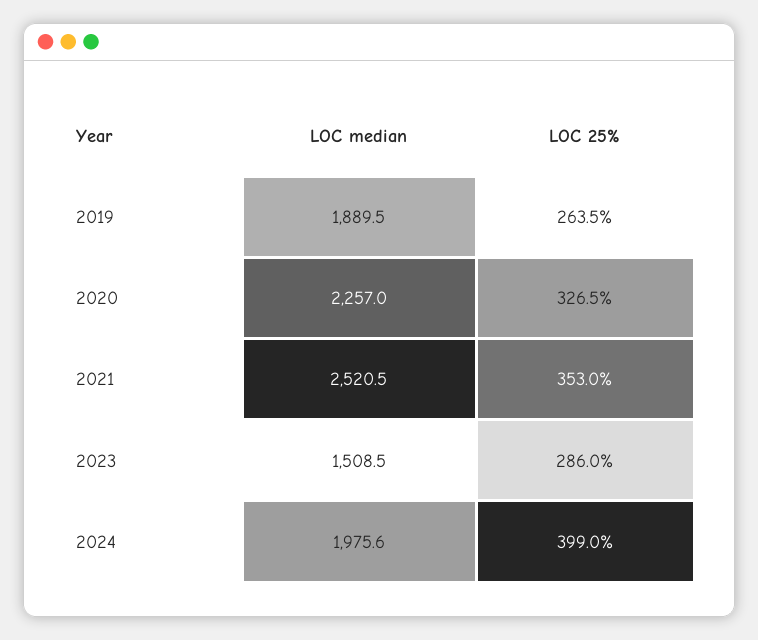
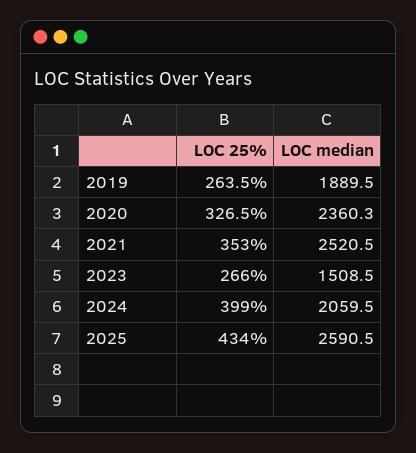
LOC median, 2020: 2257 -> 2360.3
LOC 25%, 2023: 286 -> 266
LOC median, 2024: 1975.6 -> 2059.5
LOC 25%, 2025: none -> 434
LOC median, 2025: none -> 2590.5

